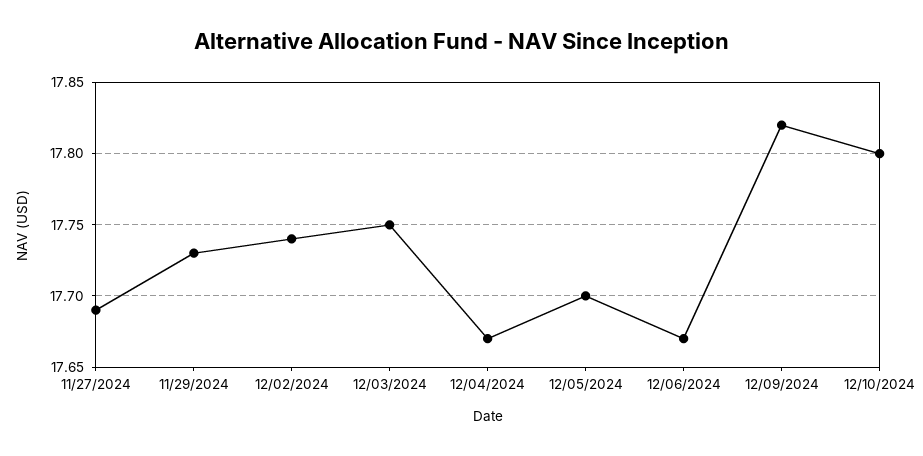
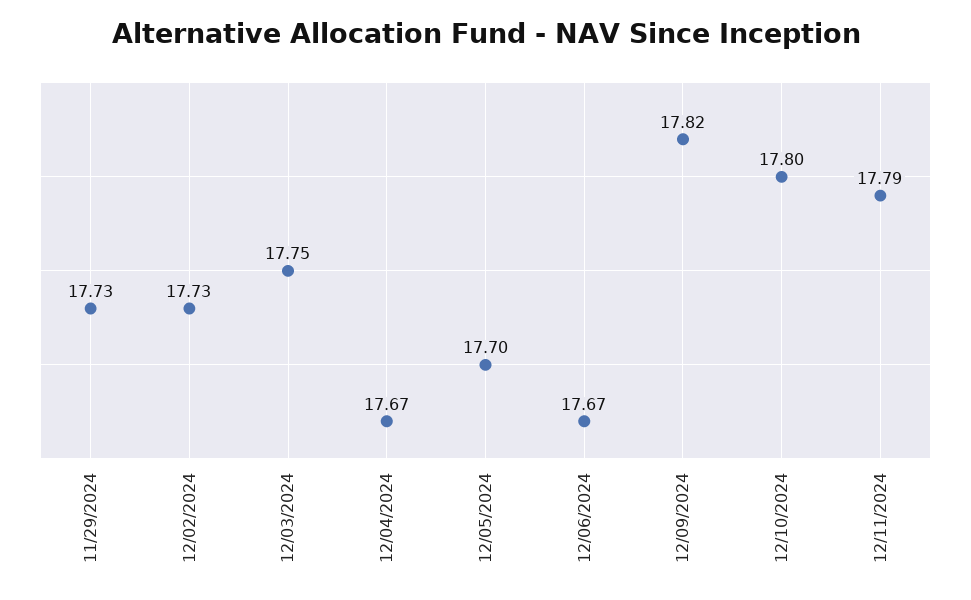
11/27/2024: 17.69 -> none
12/02/2024: 17.74 -> 17.73
12/11/2024: none -> 17.79

